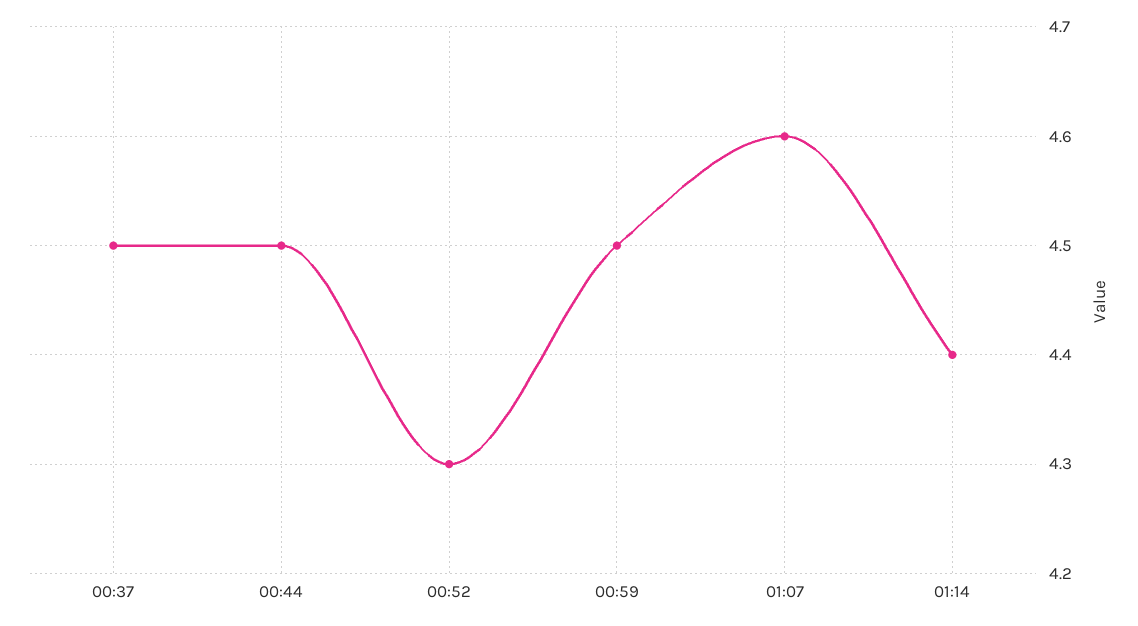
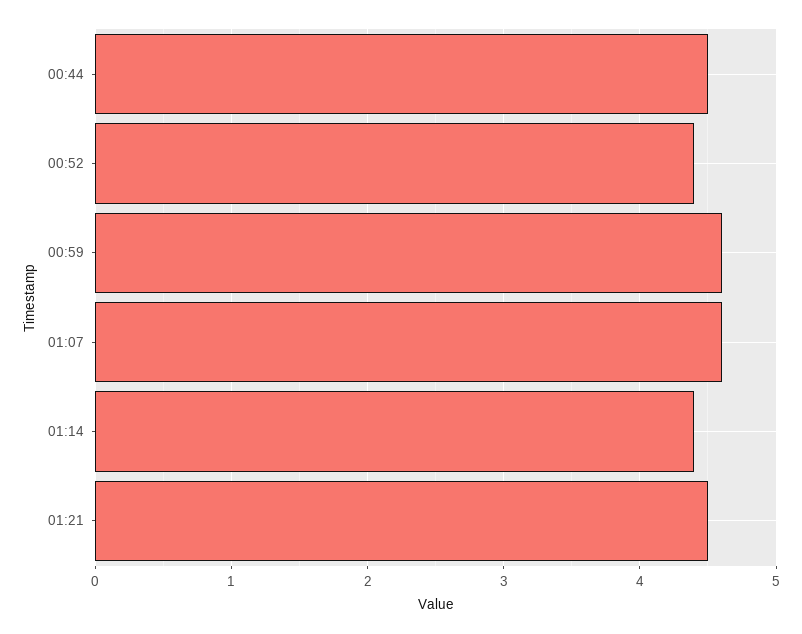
00:37: 4.5 -> none
00:52: 4.3 -> 4.4
00:59: 4.5 -> 4.6
01:21: none -> 4.5

